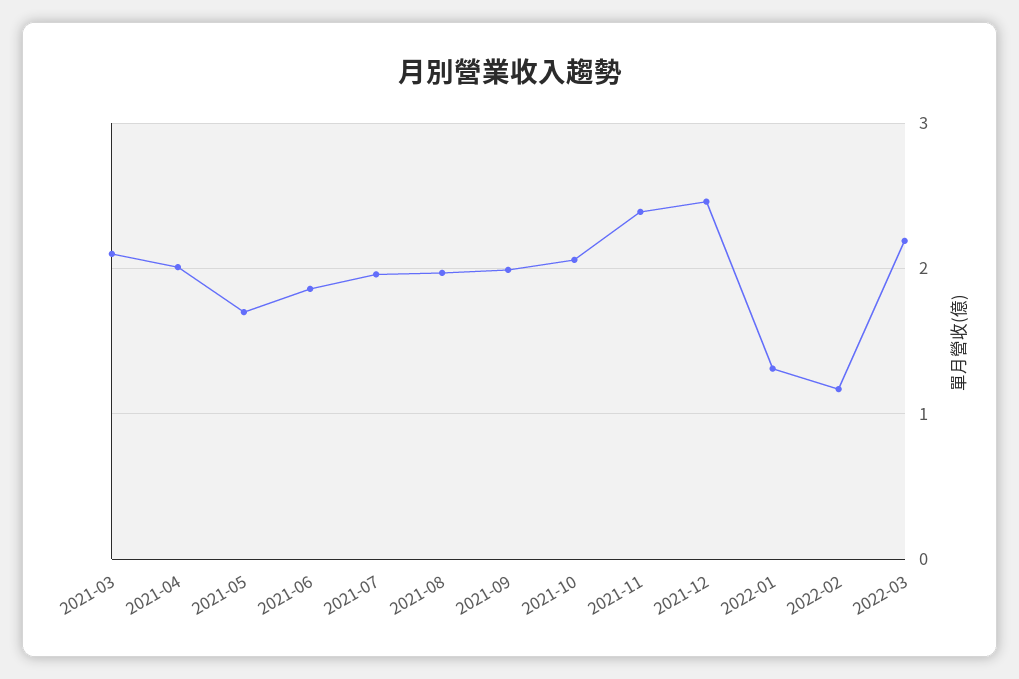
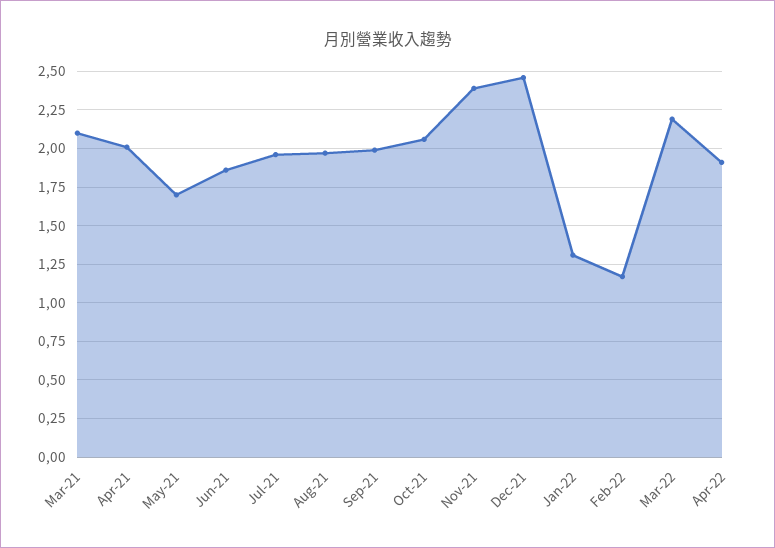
Apr-22: none -> 1.9

